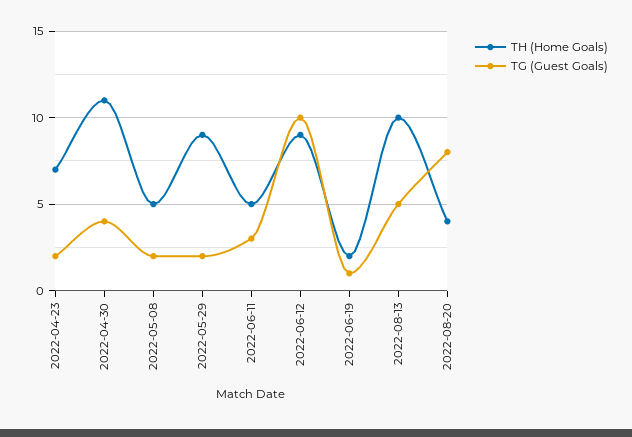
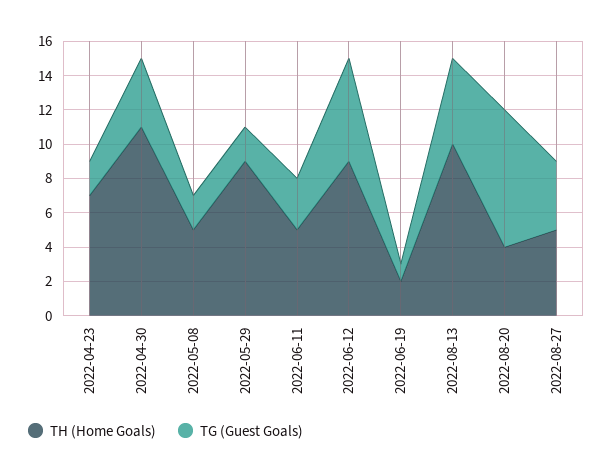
TG (Guest Goals), 2022-06-12: 10 -> 6
TH (Home Goals), 2022-08-27: none -> 5
TG (Guest Goals), 2022-08-27: none -> 4

